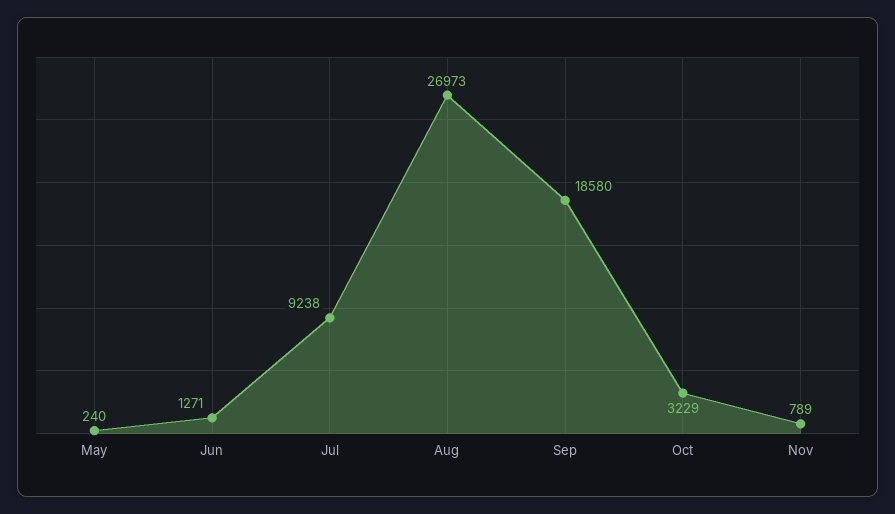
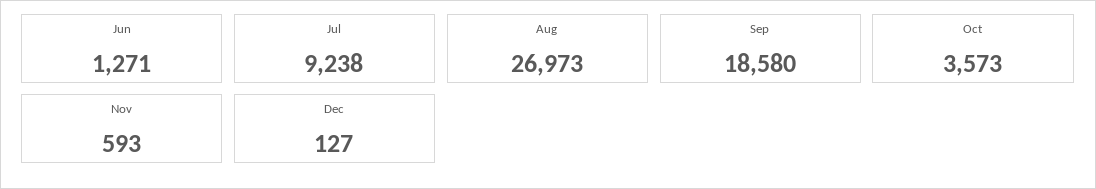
May: 240 -> none
Oct: 3229 -> 3573
Nov: 789 -> 593
Dec: none -> 127

